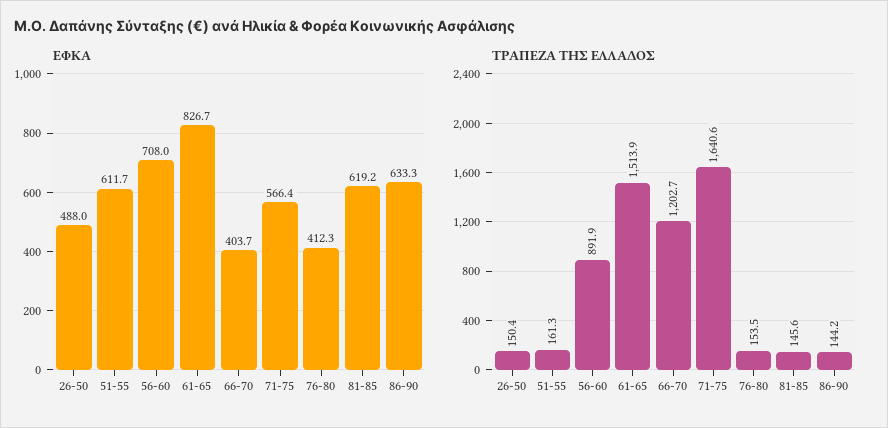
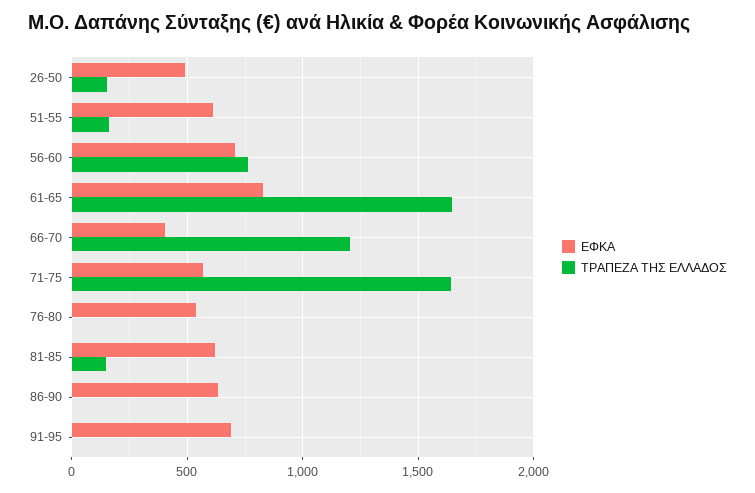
ΕΦΚΑ, 76-80: 412.3 -> 550
ΤΡΑΠΕΖΑ ΤΗΣ ΕΛΛΑΔΟΣ, 56-60: 891.9 -> 750
ΤΡΑΠΕΖΑ ΤΗΣ ΕΛΛΑΔΟΣ, 61-65: 1513.9 -> 1650
ΤΡΑΠΕΖΑ ΤΗΣ ΕΛΛΑΔΟΣ, 76-80: 153.5 -> 0
ΤΡΑΠΕΖΑ ΤΗΣ ΕΛΛΑΔΟΣ, 86-90: 144.2 -> 0
ΕΦΚΑ, 91-95: none -> 700
ΤΡΑΠΕΖΑ ΤΗΣ ΕΛΛΑΔΟΣ, 91-95: none -> 0

